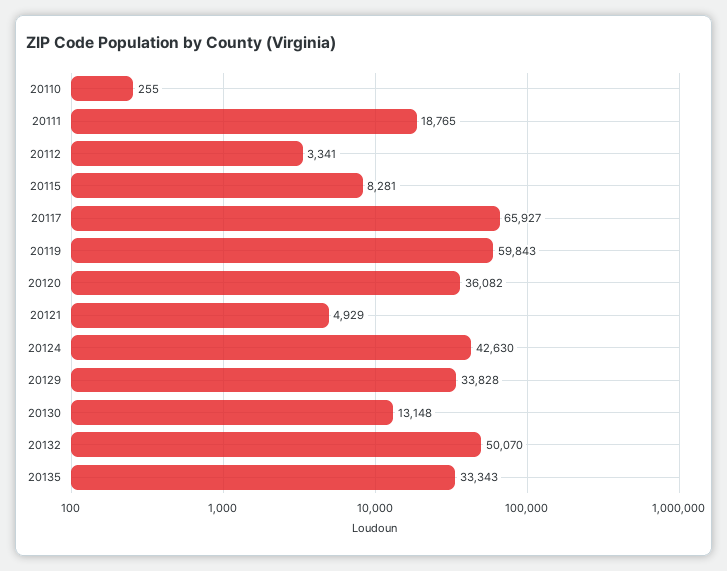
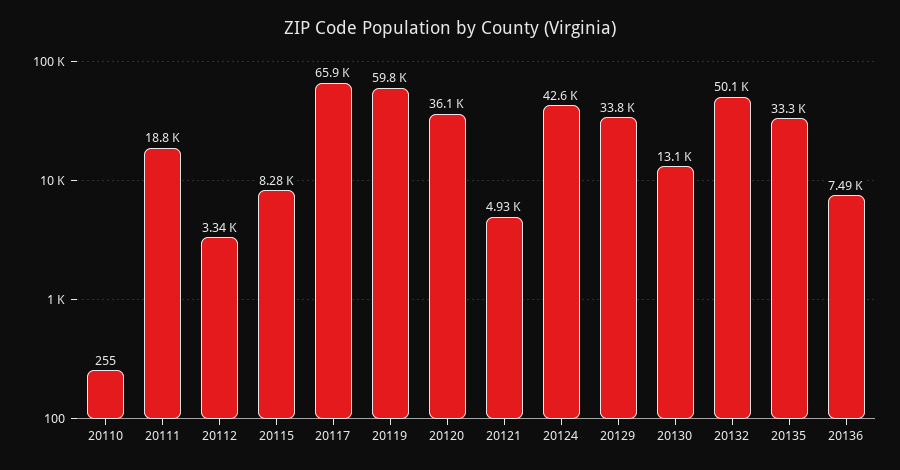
20136: none -> 7490

